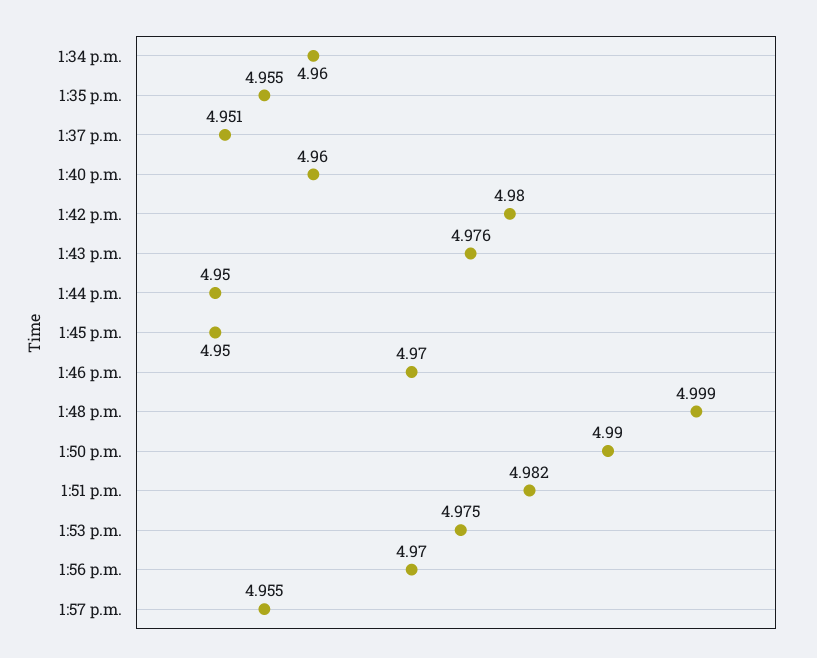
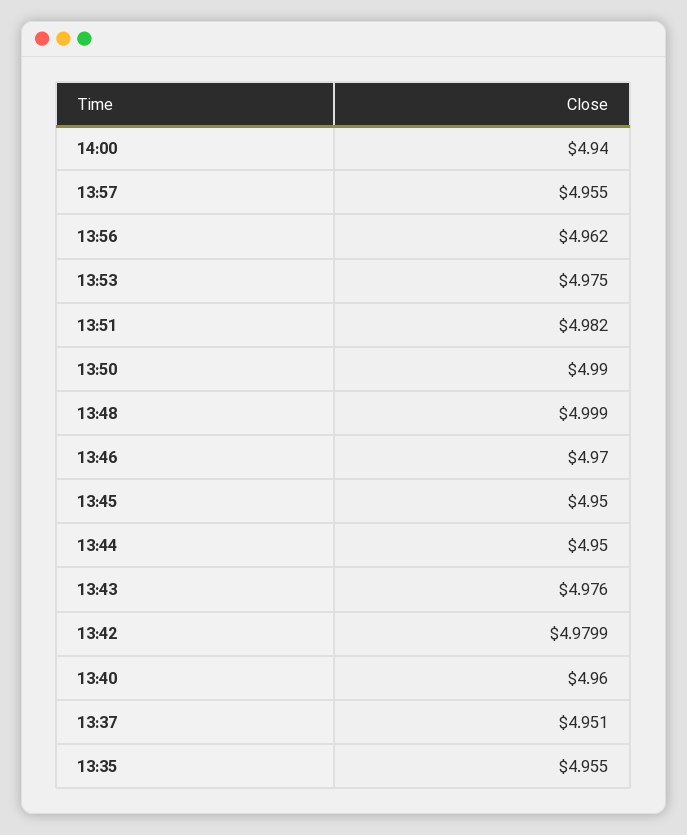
1:34 p.m.: 4.96 -> none
1:56 p.m.: 4.97 -> 4.962
14:00: none -> 4.94

